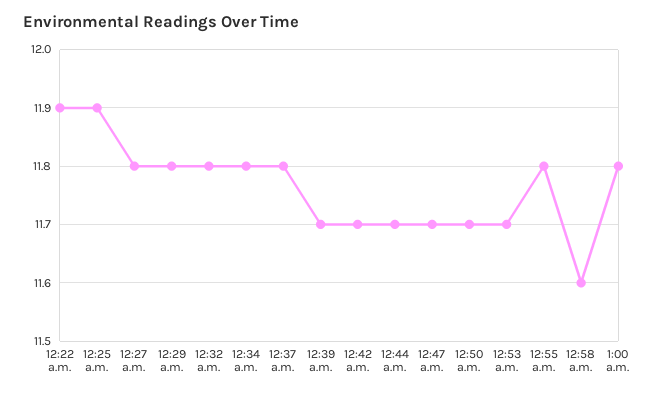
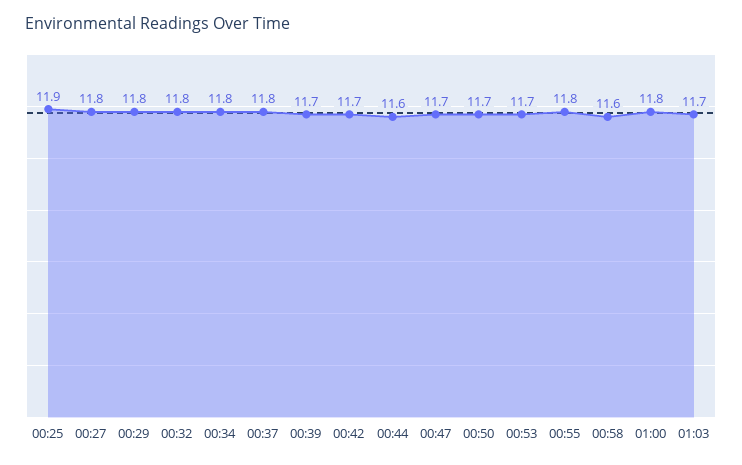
12:22 a.m.: 11.9 -> none
12:44 a.m.: 11.7 -> 11.6
01:03: none -> 11.7

